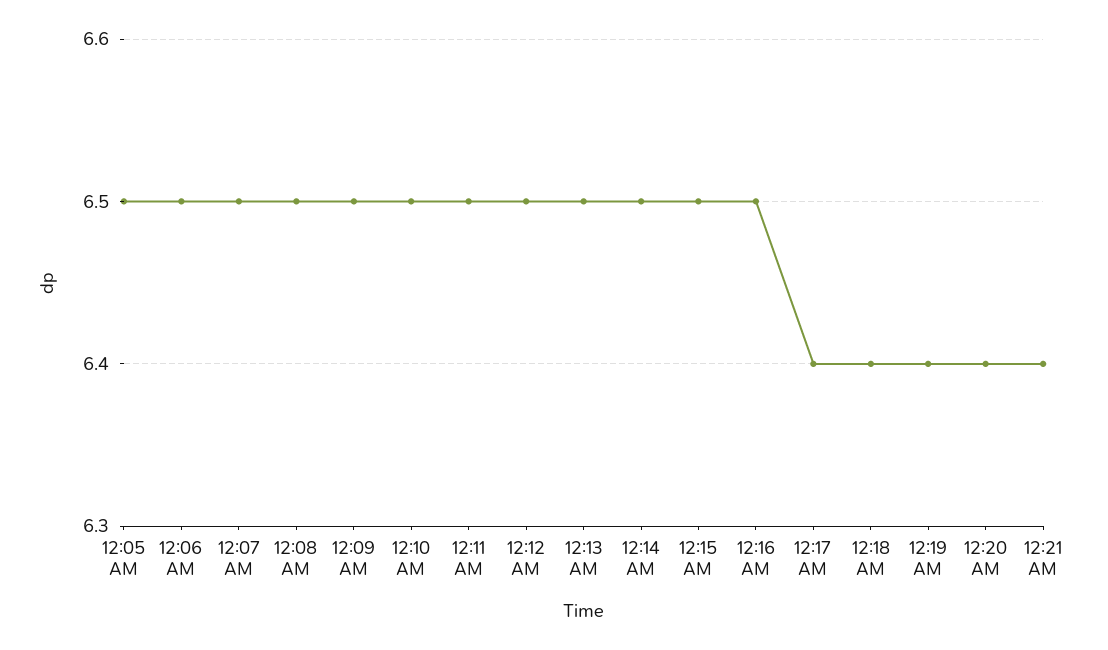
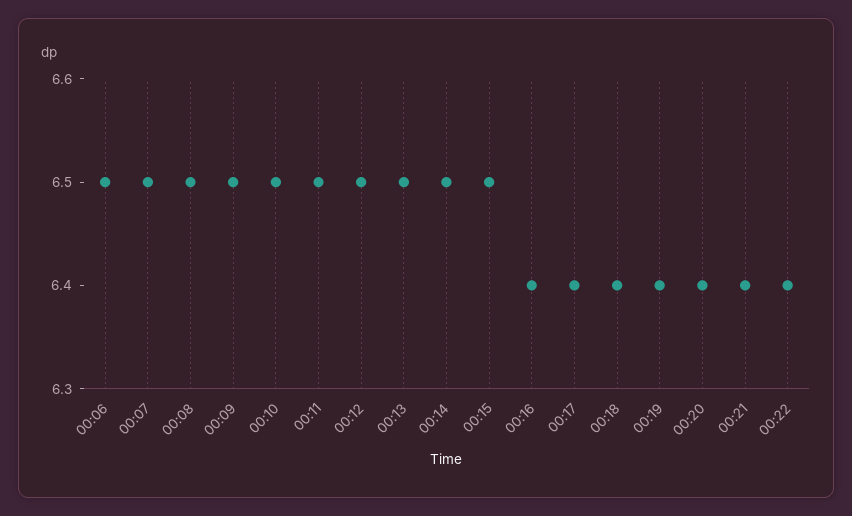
12:05 AM: 6.5 -> none
12:16 AM: 6.5 -> 6.4
00:22: none -> 6.4

